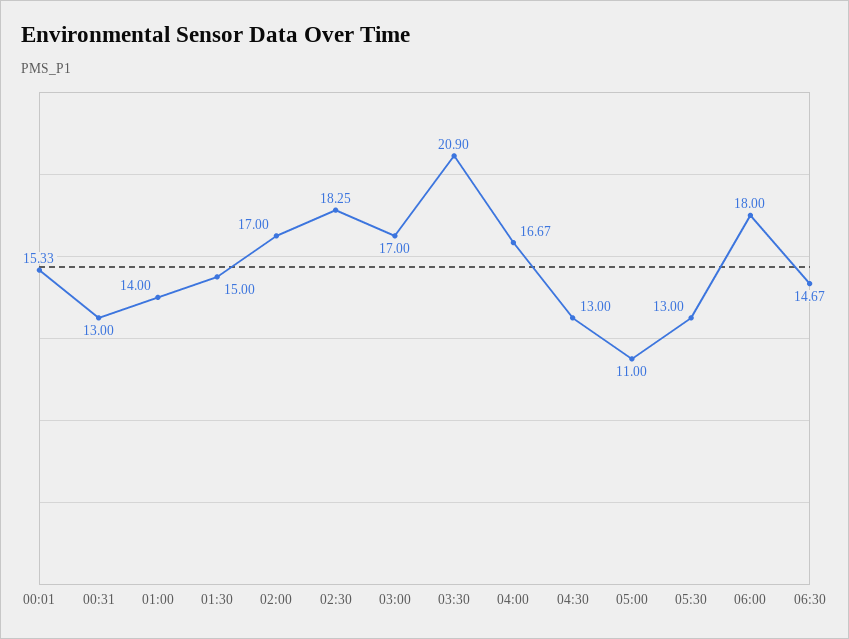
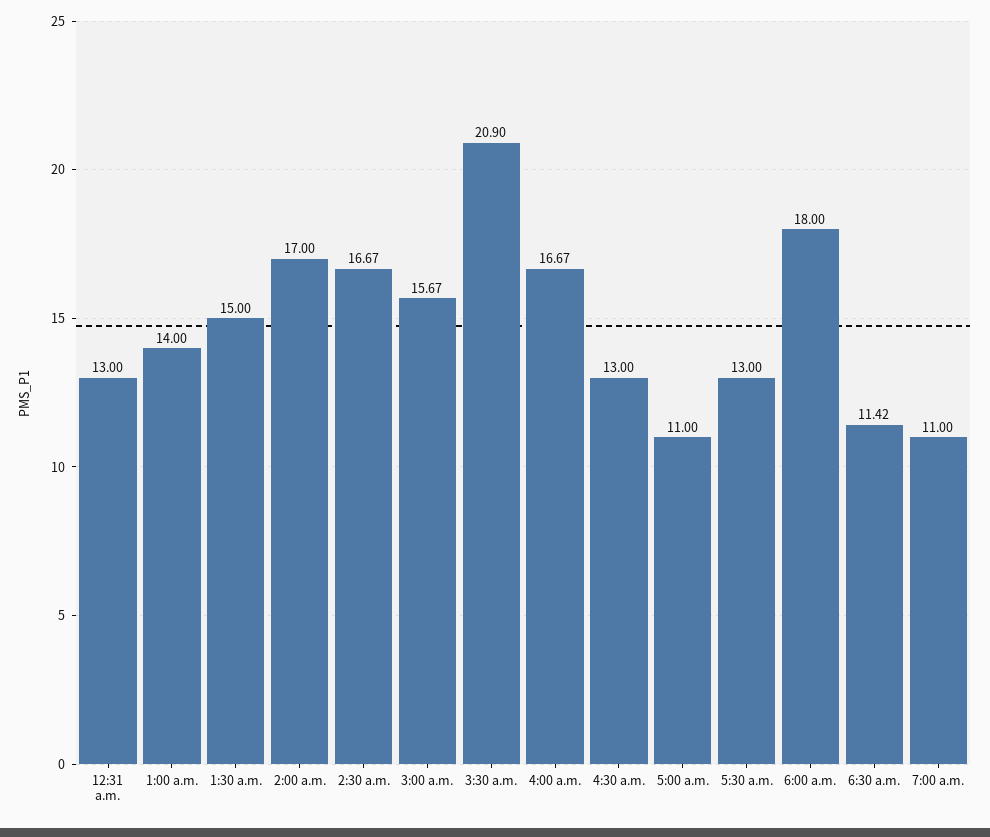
00:01: 15.33 -> none
02:30: 18.25 -> 16.67
03:00: 17 -> 15.67
06:30: 14.67 -> 11.42
7:00 a.m.: none -> 11

